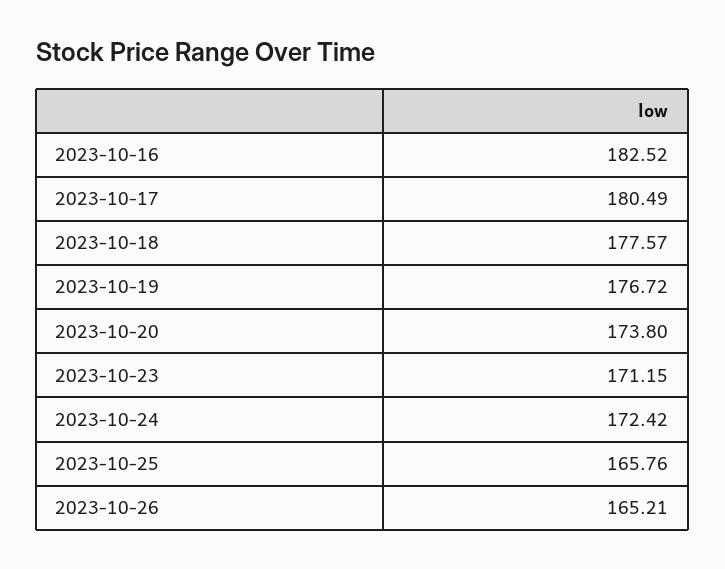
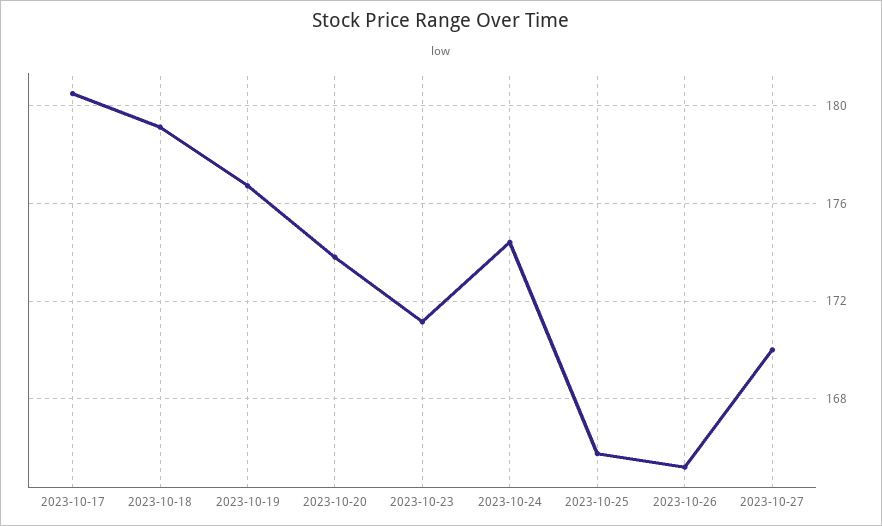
2023-10-16: 182.52 -> none
2023-10-18: 177.57 -> 179
2023-10-24: 172.42 -> 174.5
2023-10-27: none -> 170

